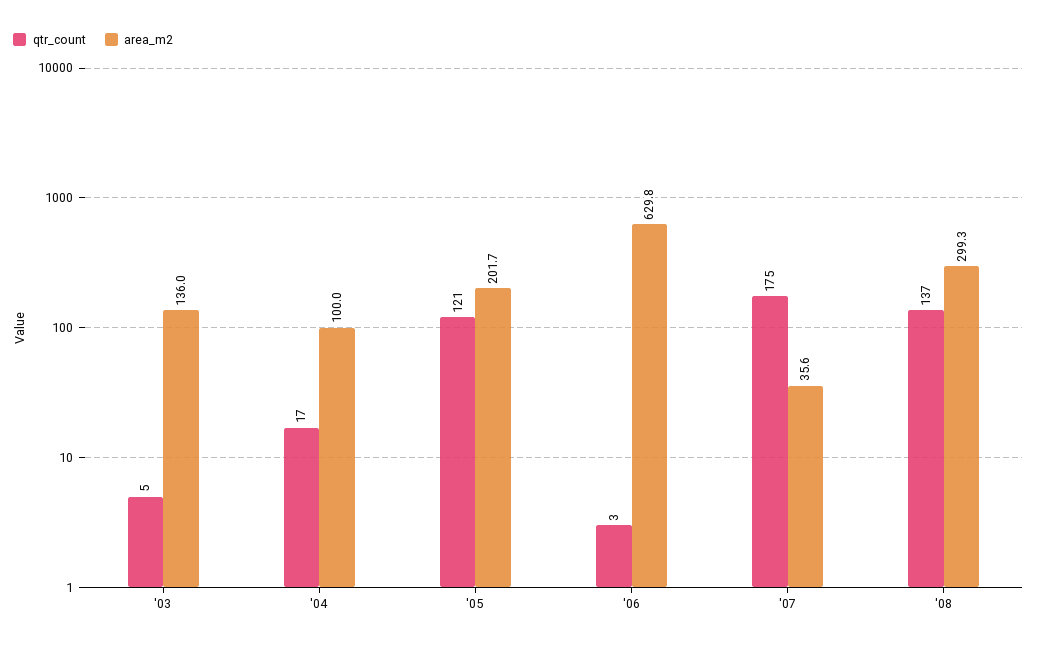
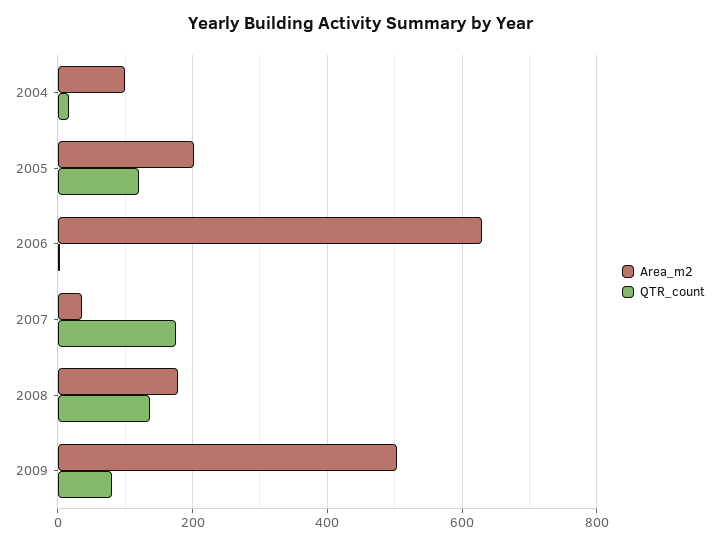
qtr_count, '03: 5 -> none
area_m2, '03: 136 -> none
area_m2, '08: 299.3 -> 180
area_m2, 2009: none -> 500
qtr_count, 2009: none -> 80

